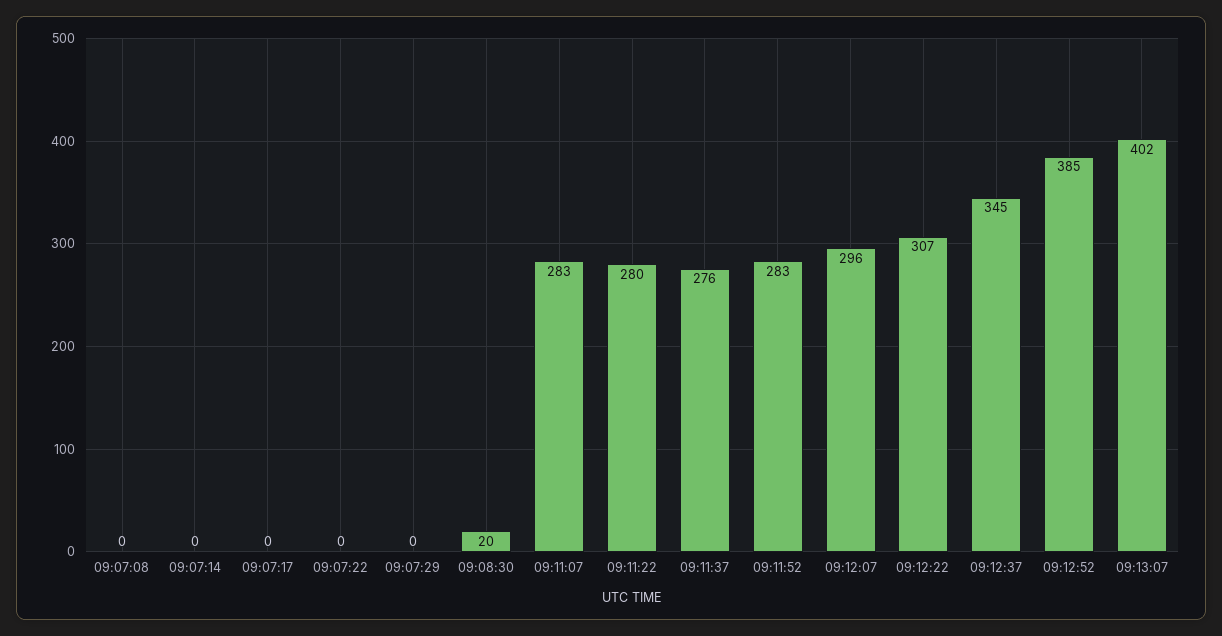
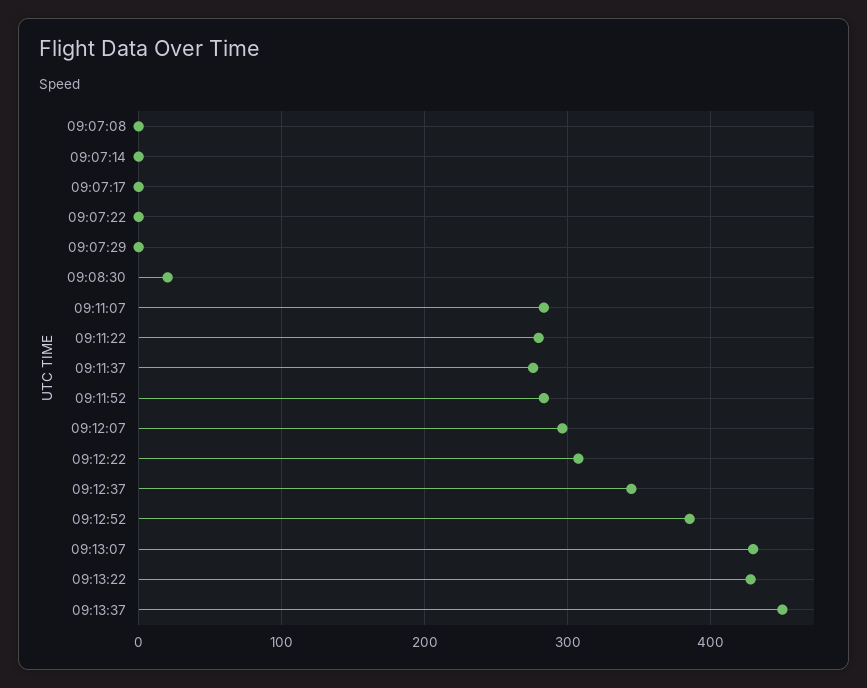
09:13:07: 402 -> 430
09:13:22: none -> 430
09:13:37: none -> 450

